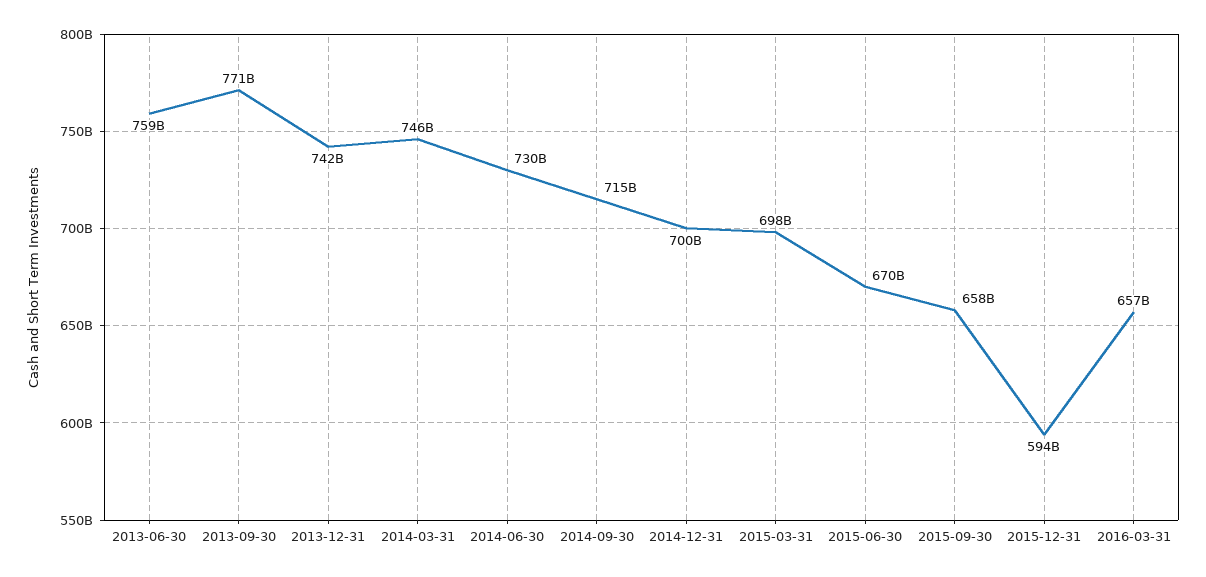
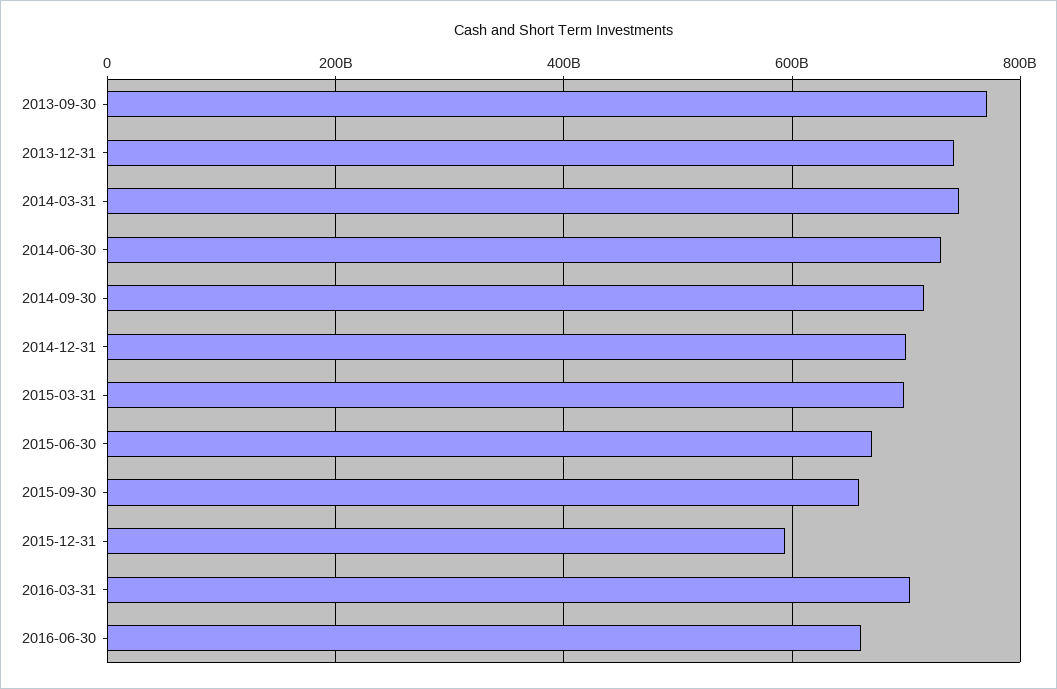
2013-06-30: 759000000000 -> none
2016-03-31: 657000000000 -> 700000000000
2016-06-30: none -> 660000000000

